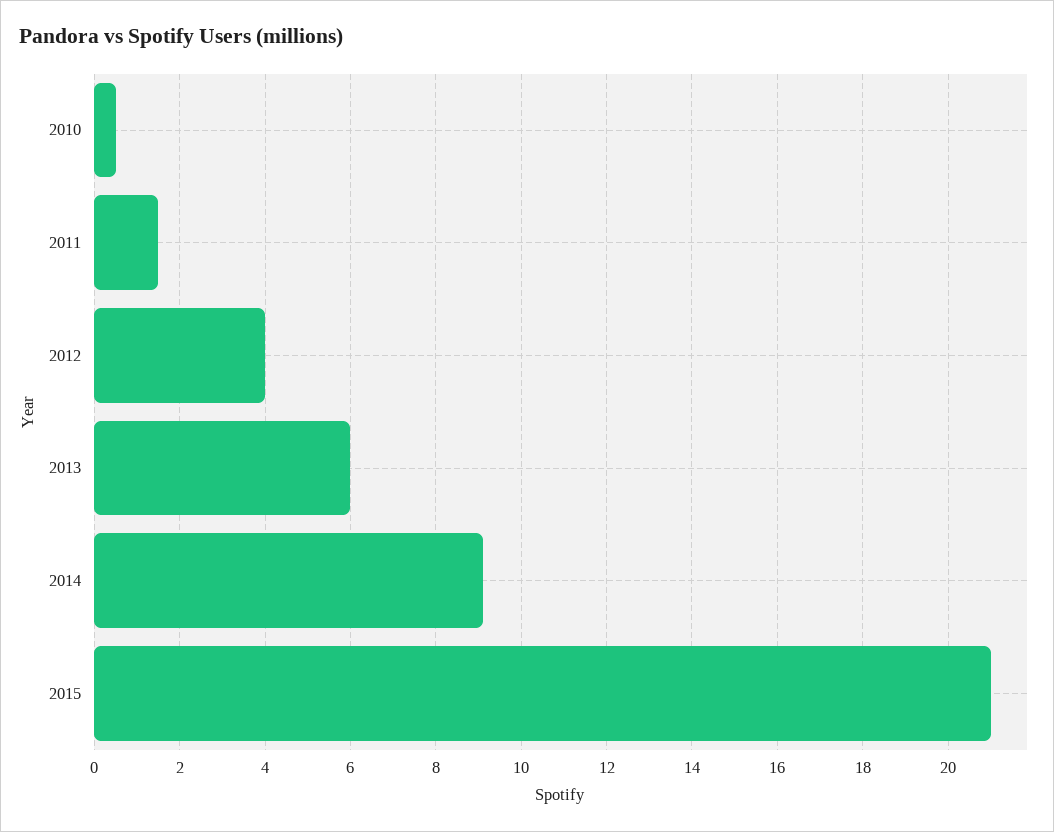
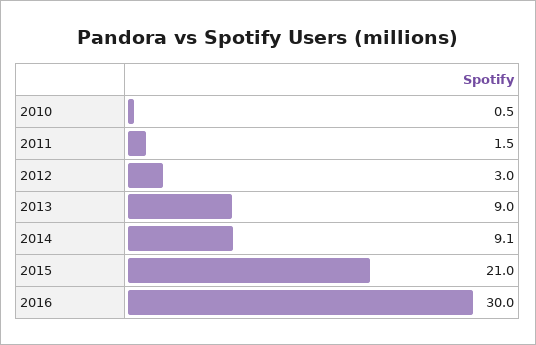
2012: 4 -> 3
2013: 6 -> 9
2016: none -> 30

